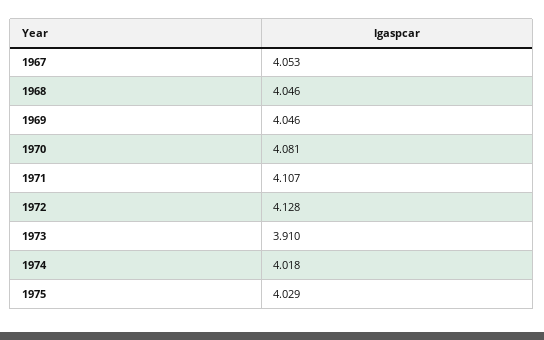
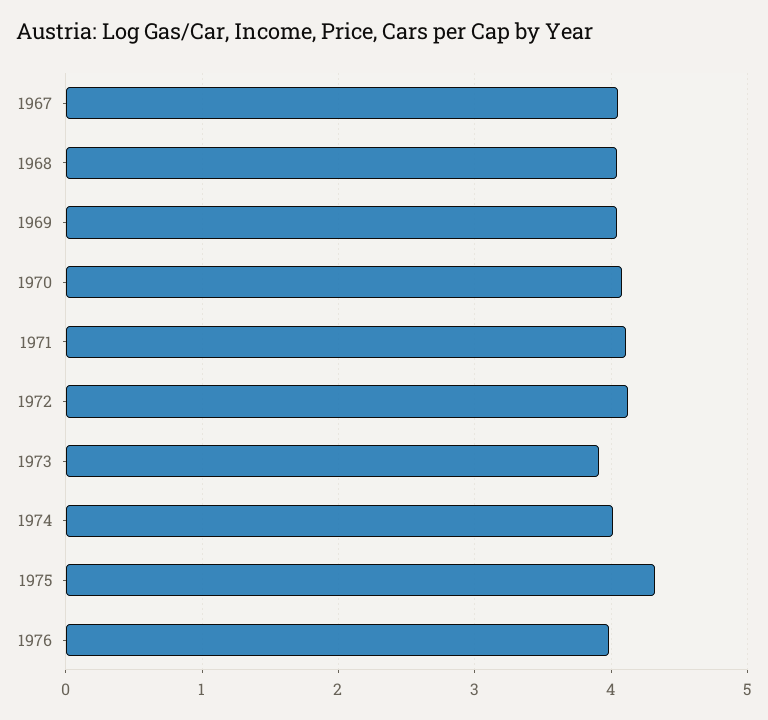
1975: 4.029 -> 4.3
1976: none -> 4

